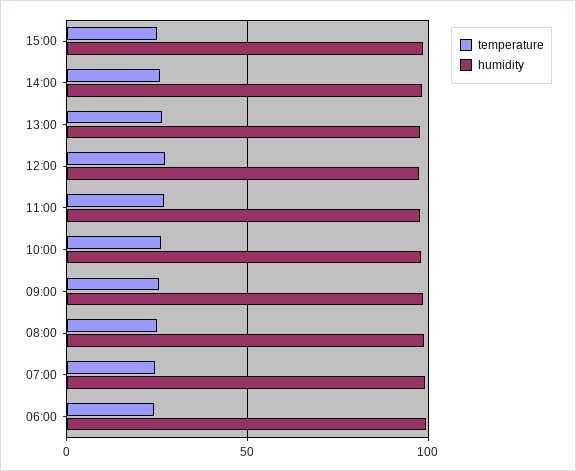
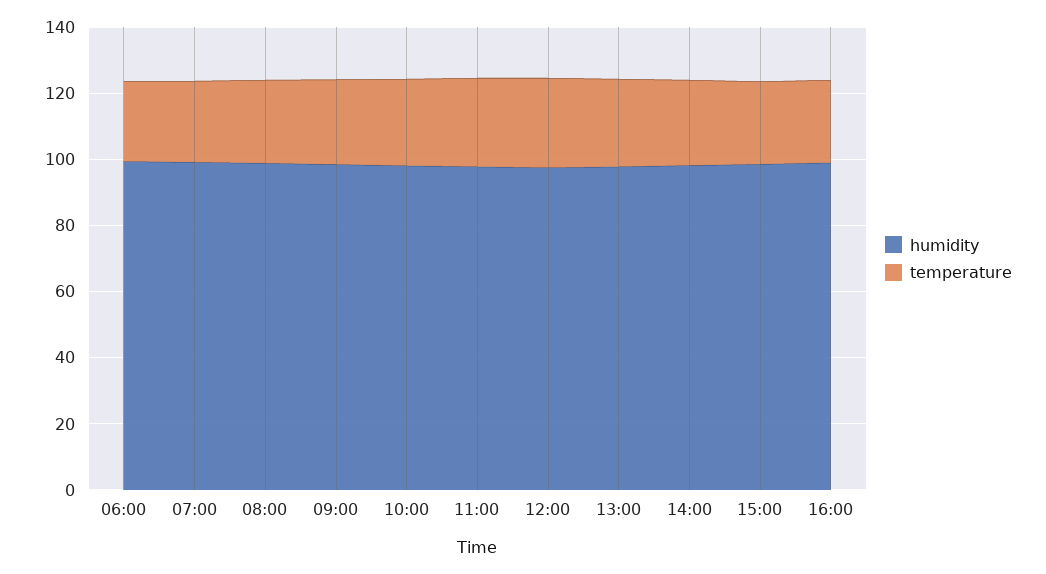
humidity, 16:00: none -> 100
temperature, 16:00: none -> 25

